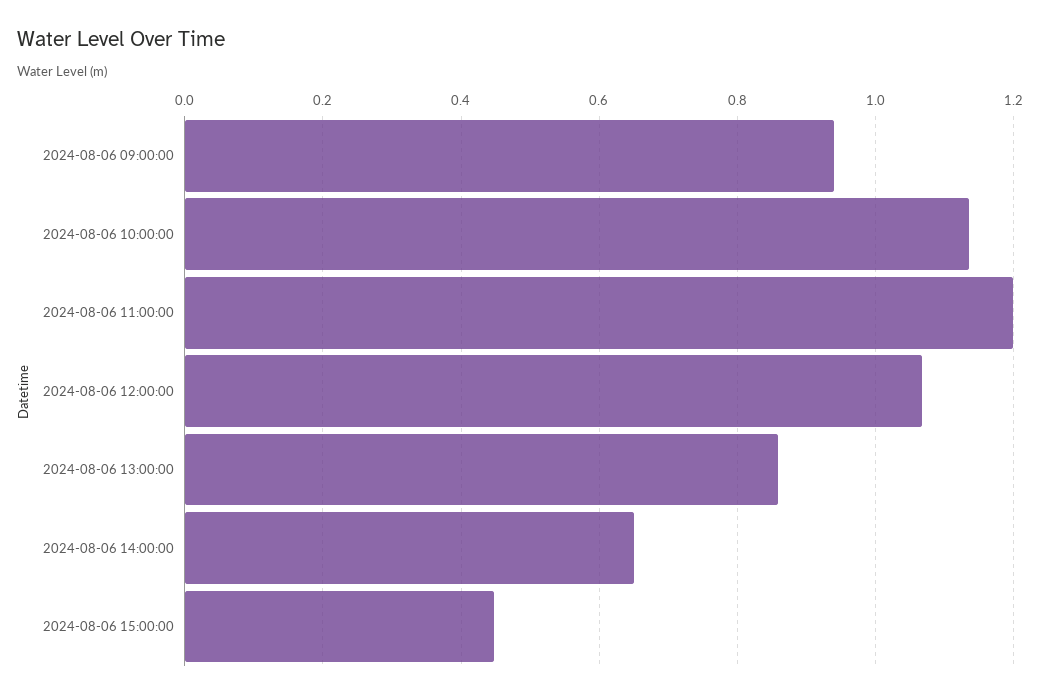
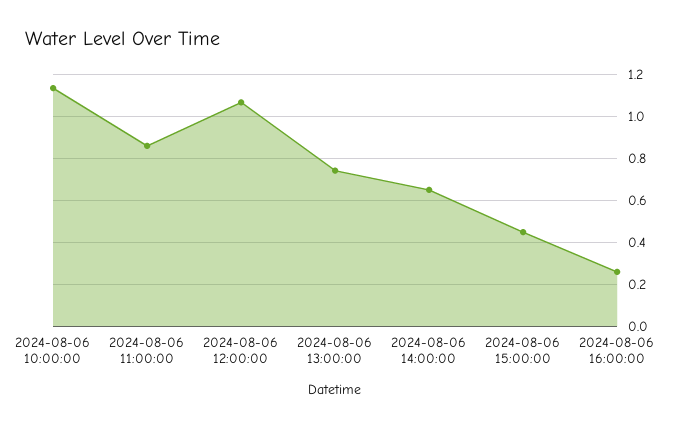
2024-08-06 09:00:00: 0.94 -> none
2024-08-06 11:00:00: 1.2 -> 0.85
2024-08-06 13:00:00: 0.86 -> 0.75
2024-08-06 16:00:00: none -> 0.25

